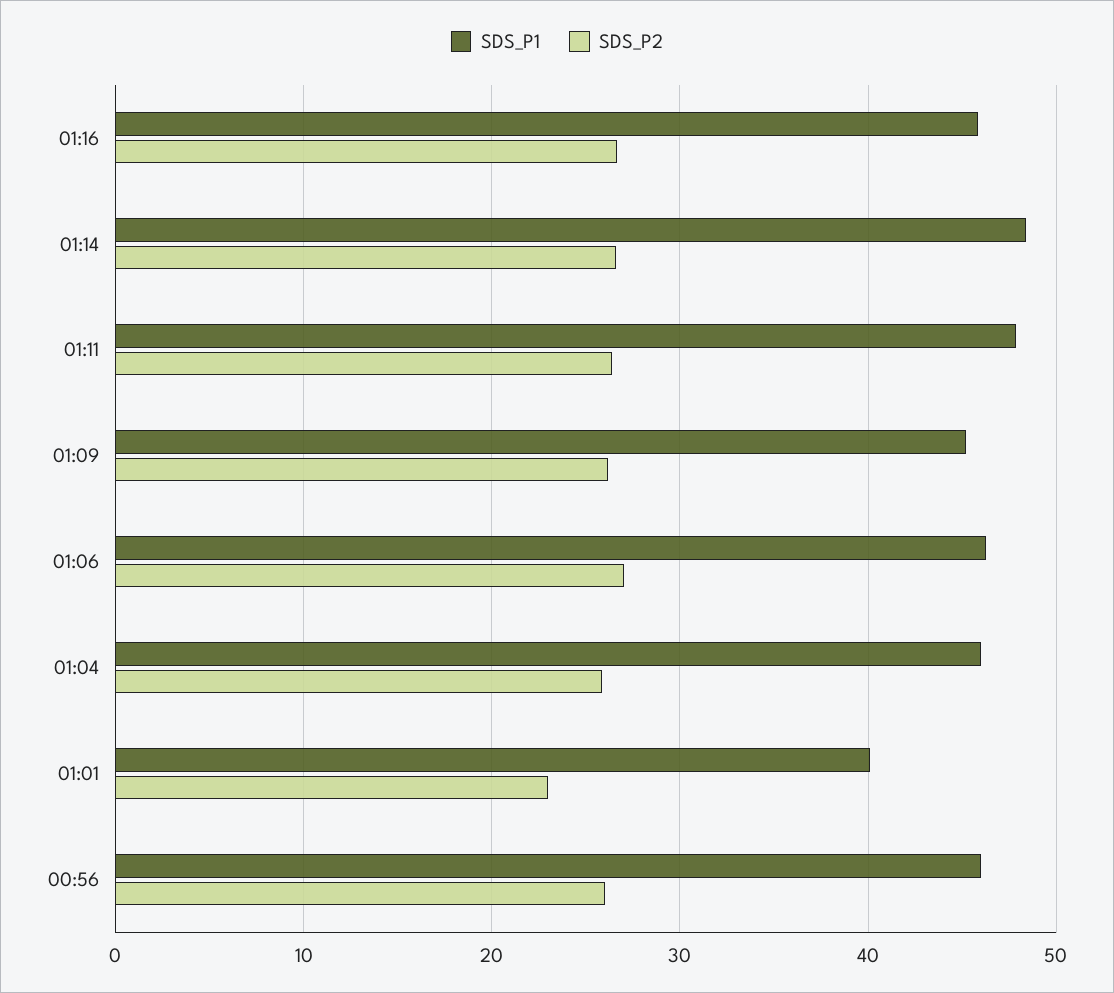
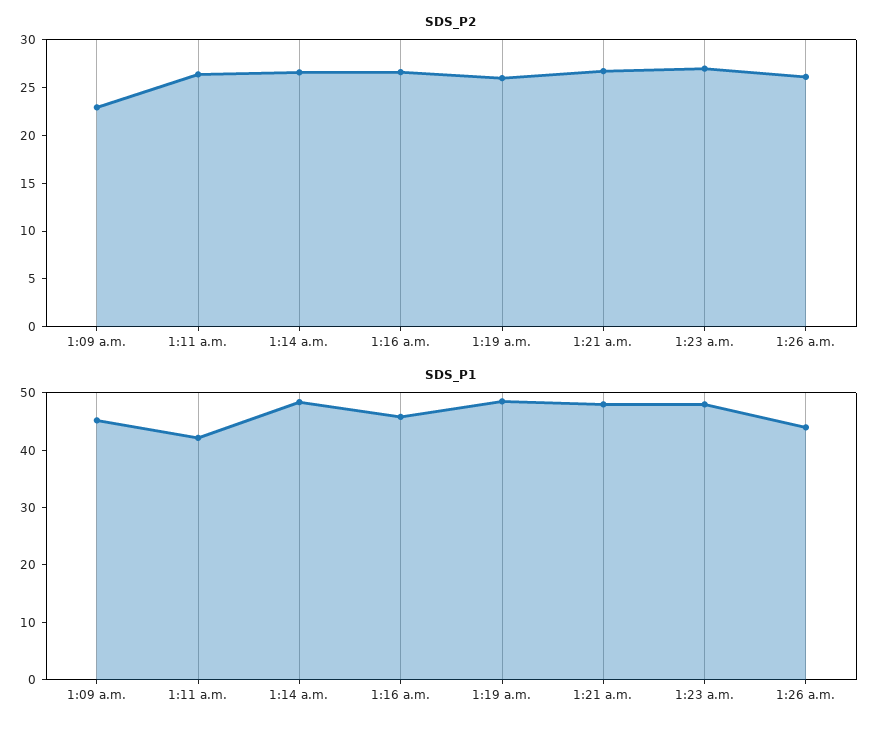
SDS_P1, 01:11: 48 -> 42
SDS_P2, 01:09: 26 -> 23
SDS_P1, 01:06: 46 -> none
SDS_P2, 01:06: 27 -> none
SDS_P1, 01:04: 46 -> none
SDS_P2, 01:04: 26 -> none
SDS_P1, 01:01: 40 -> none
SDS_P2, 01:01: 23 -> none
SDS_P1, 00:56: 46 -> none
SDS_P2, 00:56: 26 -> none
SDS_P2, 1:19 a.m.: none -> 26
SDS_P2, 1:21 a.m.: none -> 27
SDS_P2, 1:23 a.m.: none -> 27
SDS_P2, 1:26 a.m.: none -> 26
SDS_P1, 1:19 a.m.: none -> 48
SDS_P1, 1:21 a.m.: none -> 48
SDS_P1, 1:23 a.m.: none -> 48
SDS_P1, 1:26 a.m.: none -> 44

